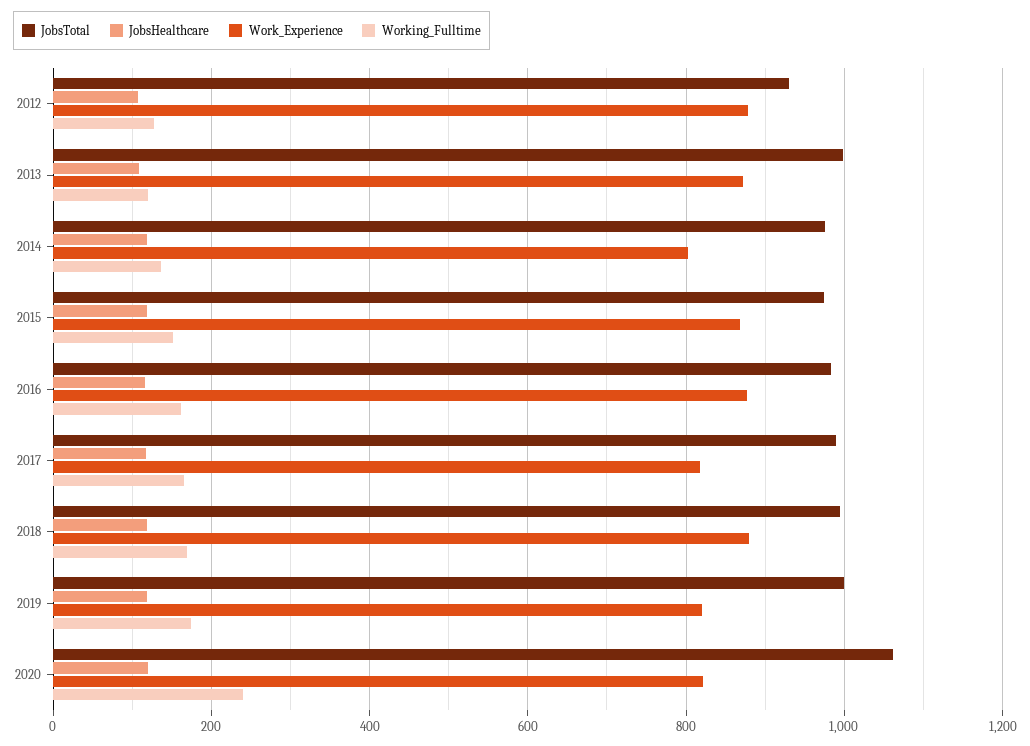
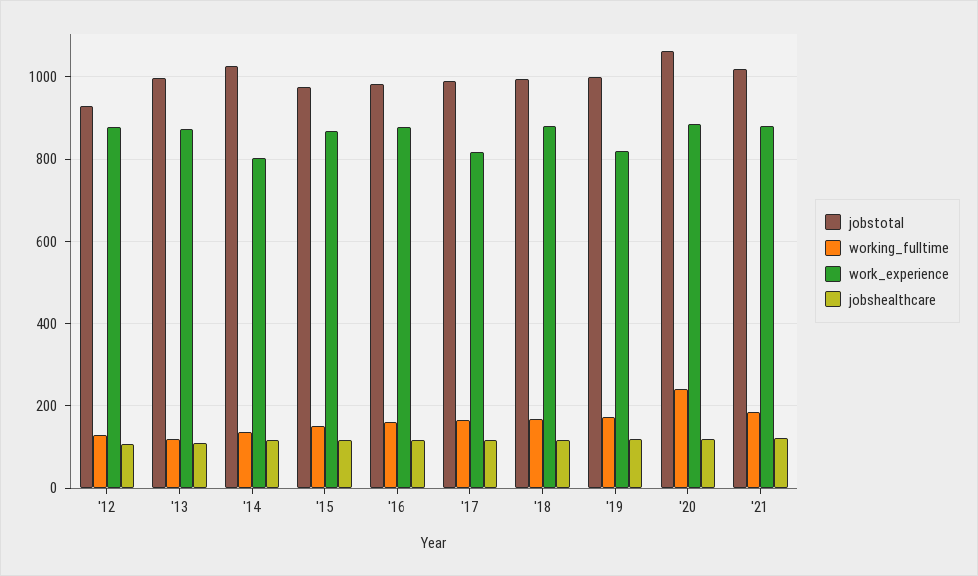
JobsTotal, 2014: 980 -> 1020
Work_Experience, 2020: 820 -> 880
JobsTotal, '21: none -> 1020
Working_Fulltime, '21: none -> 180
Work_Experience, '21: none -> 880
JobsHealthcare, '21: none -> 120

